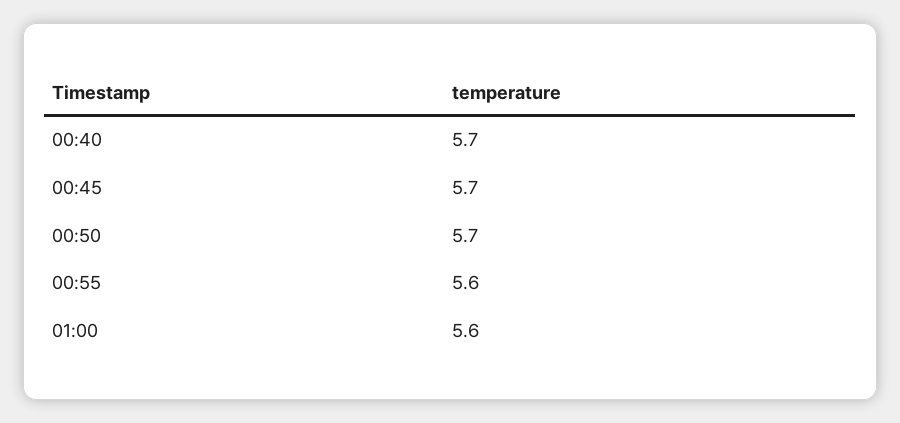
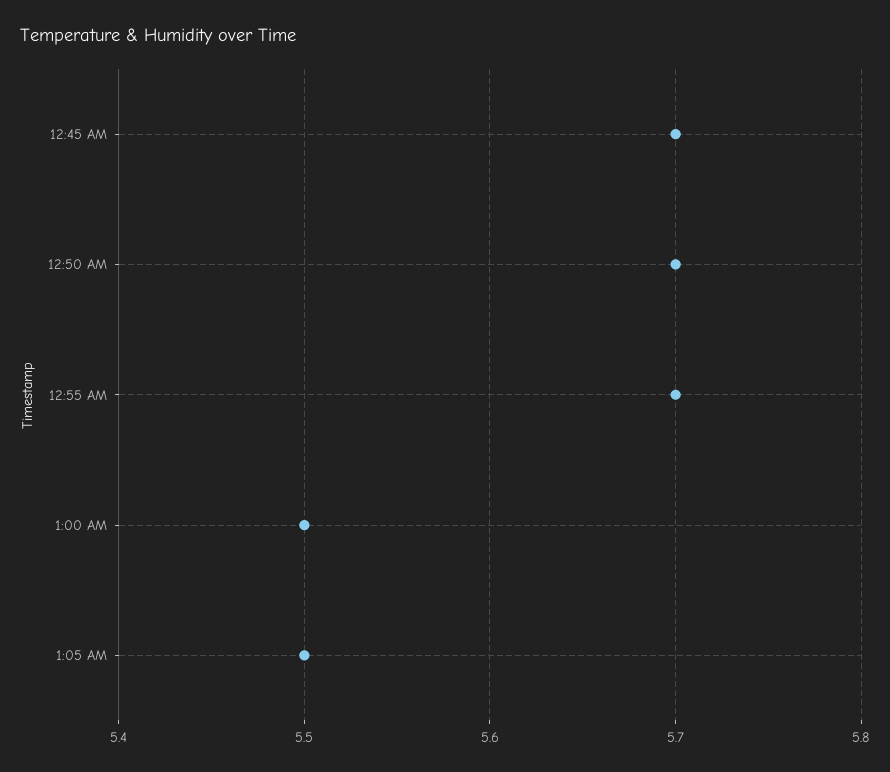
00:40: 5.7 -> none
00:55: 5.6 -> 5.7
01:00: 5.6 -> 5.5
1:05 AM: none -> 5.5

